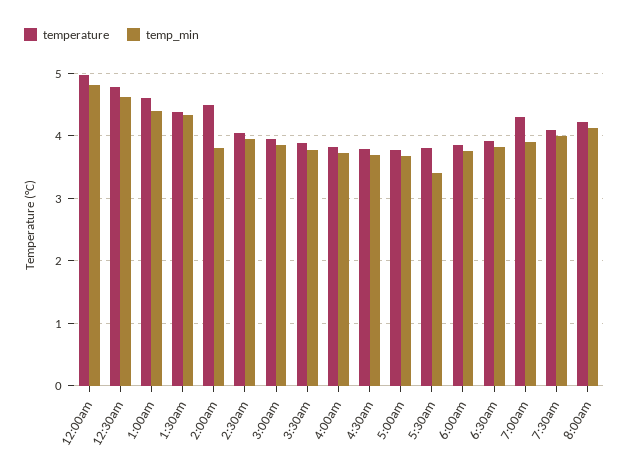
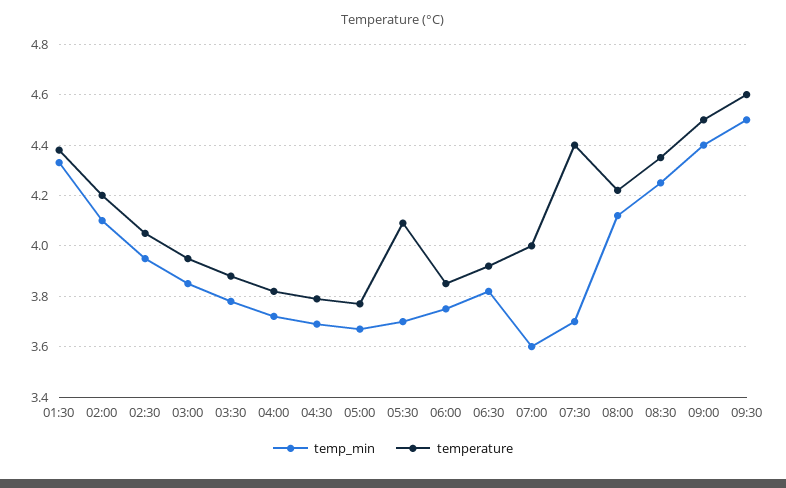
temperature, 12:00am: 5 -> none
temp_min, 12:00am: 4.8 -> none
temperature, 12:30am: 4.8 -> none
temp_min, 12:30am: 4.6 -> none
temperature, 1:00am: 4.6 -> none
temp_min, 1:00am: 4.4 -> none
temperature, 2:00am: 4.5 -> 4.2
temp_min, 2:00am: 3.8 -> 4.1
temperature, 5:30am: 3.8 -> 4.1
temp_min, 5:30am: 3.4 -> 3.7
temperature, 7:00am: 4.3 -> 4
temp_min, 7:00am: 3.9 -> 3.6
temperature, 7:30am: 4.1 -> 4.4
temp_min, 7:30am: 4 -> 3.7
temp_min, 08:30: none -> 4.25
temperature, 08:30: none -> 4.35
temp_min, 09:00: none -> 4.4
temperature, 09:00: none -> 4.5
temp_min, 09:30: none -> 4.5
temperature, 09:30: none -> 4.6

